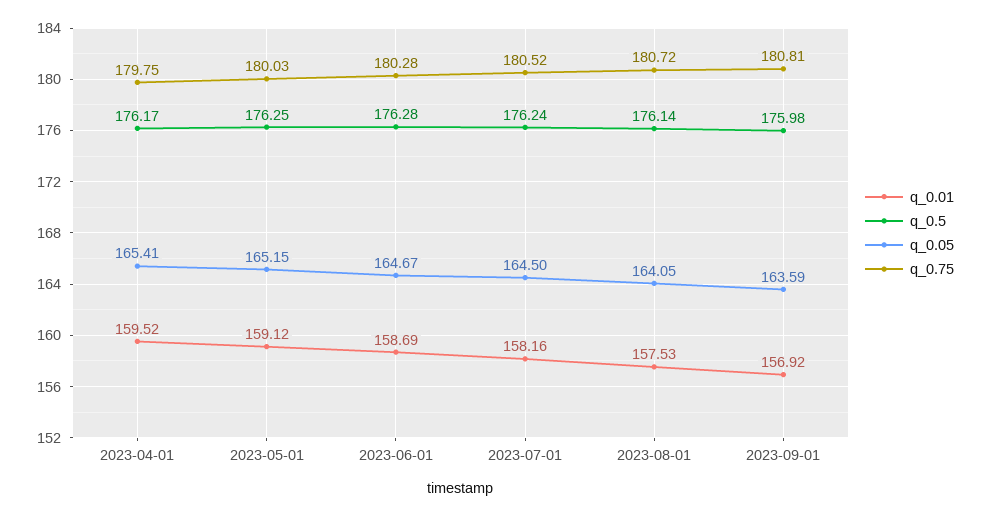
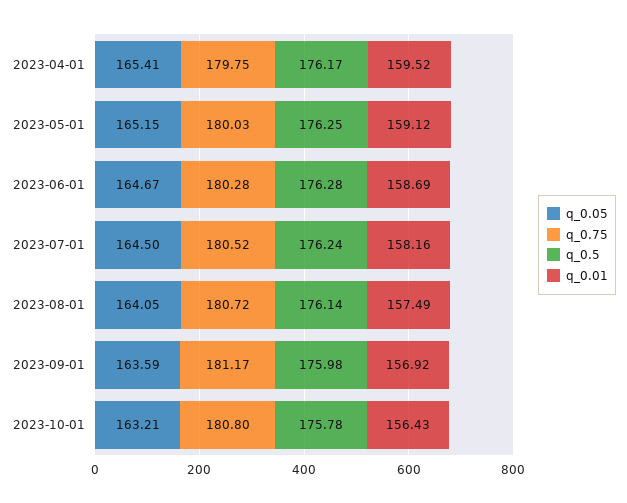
q_0.01, 2023-08-01: 157.53 -> 157.49
q_0.75, 2023-09-01: 180.81 -> 181.17
q_0.05, 2023-10-01: none -> 163.21
q_0.75, 2023-10-01: none -> 180.8
q_0.5, 2023-10-01: none -> 175.78
q_0.01, 2023-10-01: none -> 156.43

